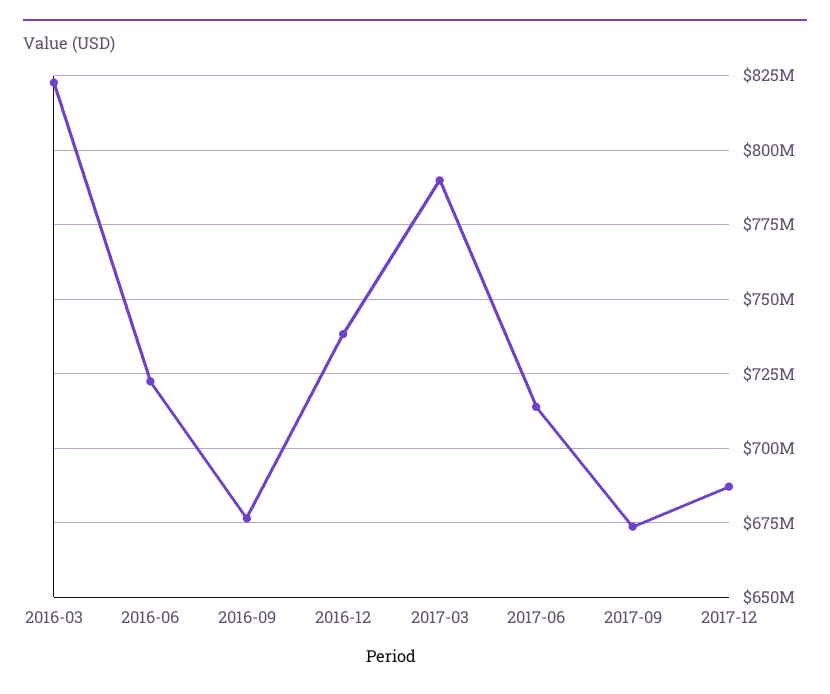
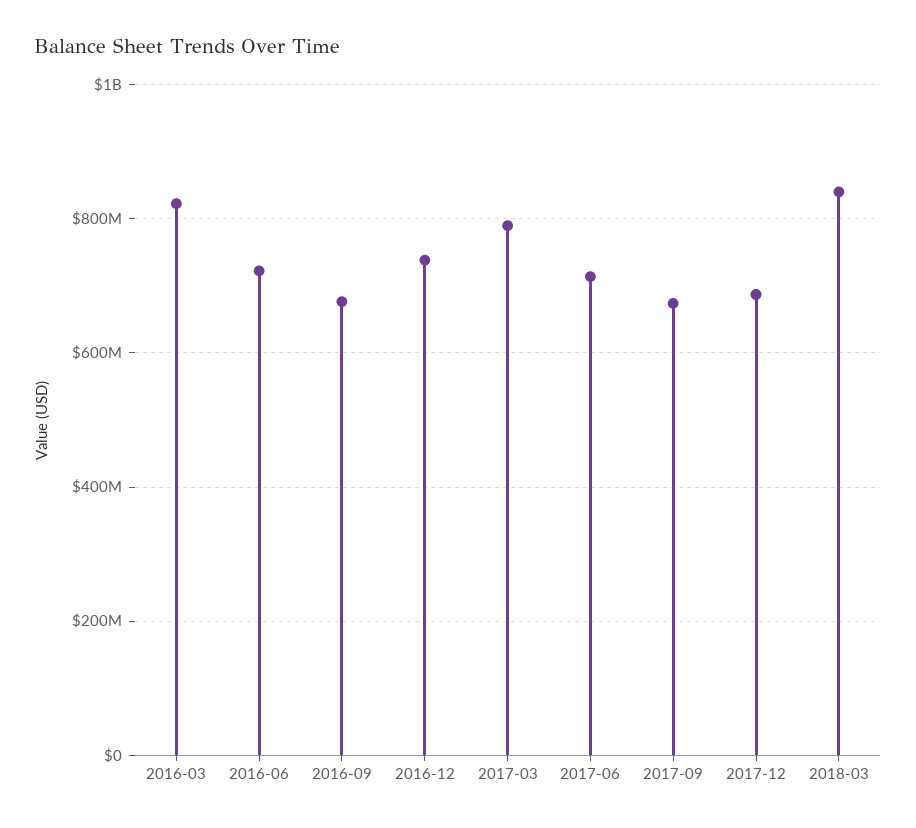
2018-03: none -> 840000000

